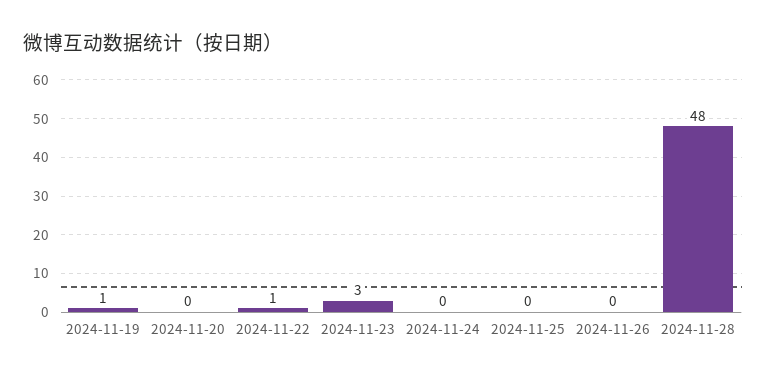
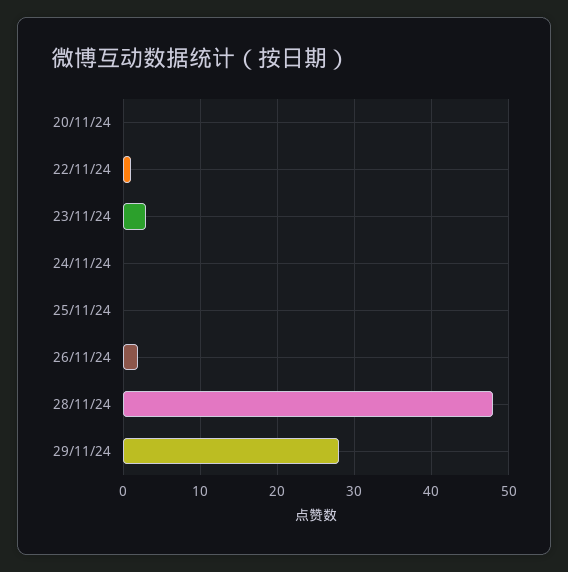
2024-11-19: 1 -> none
2024-11-26: 0 -> 2
29/11/24: none -> 28

